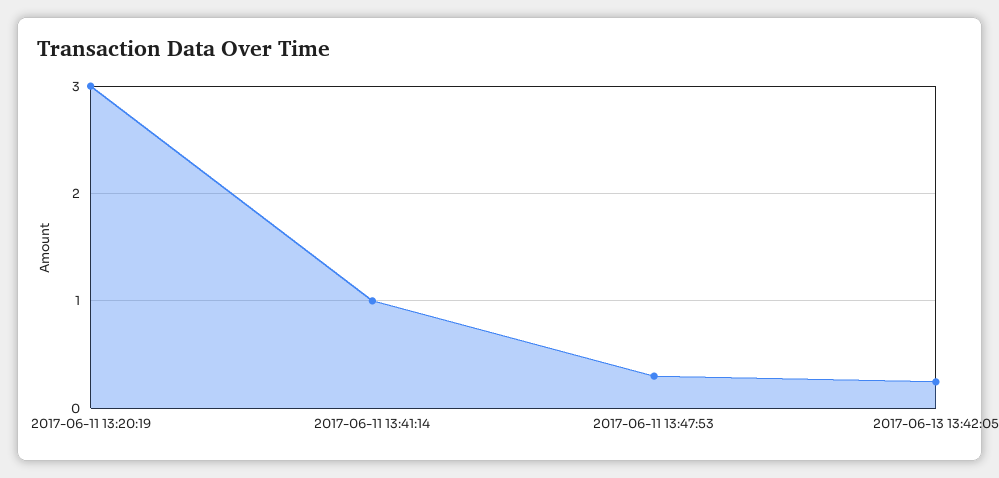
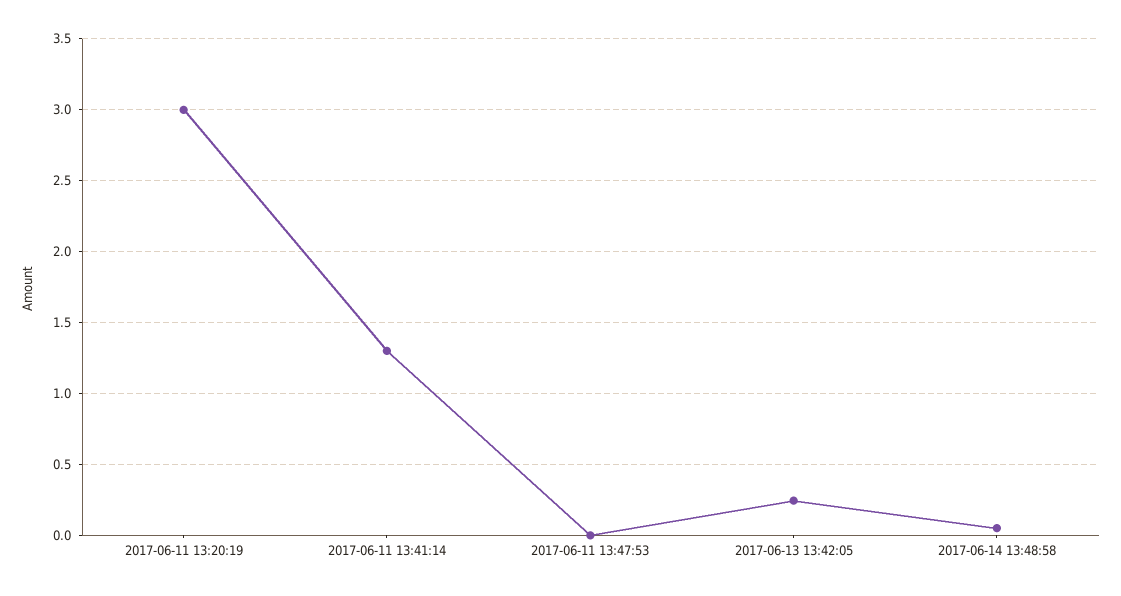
2017-06-11 13:41:14: 1 -> 1.3
2017-06-11 13:47:53: 0.3 -> 0
2017-06-14 13:48:58: none -> 0.05

